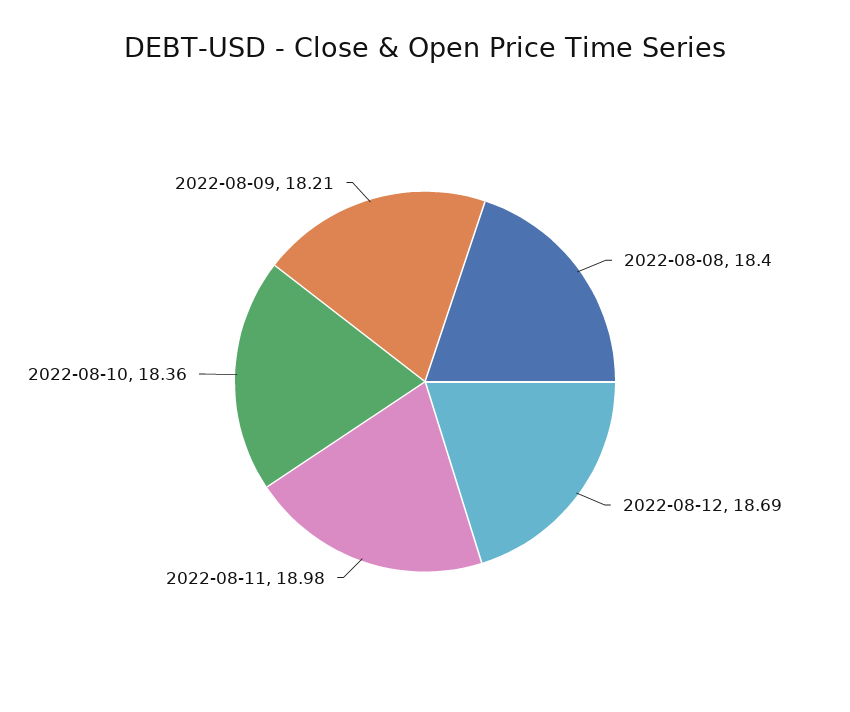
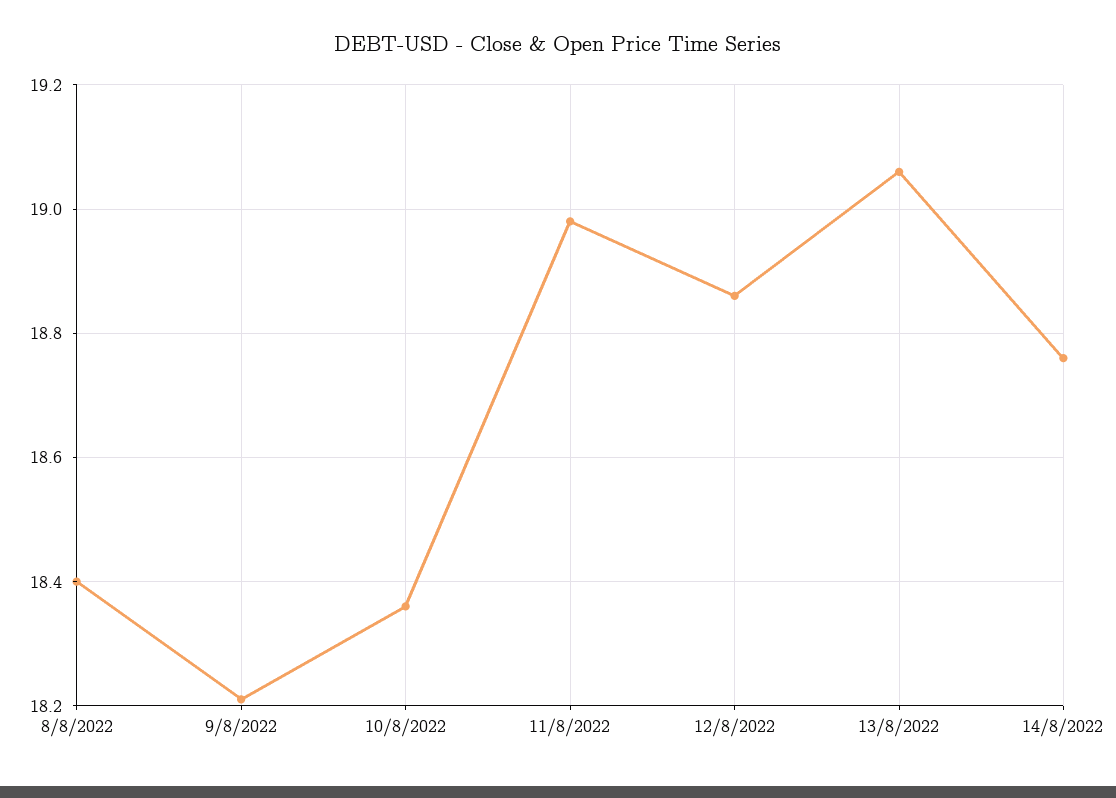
2022-08-12: 18.69 -> 18.85
13/8/2022: none -> 19.05
14/8/2022: none -> 18.75

